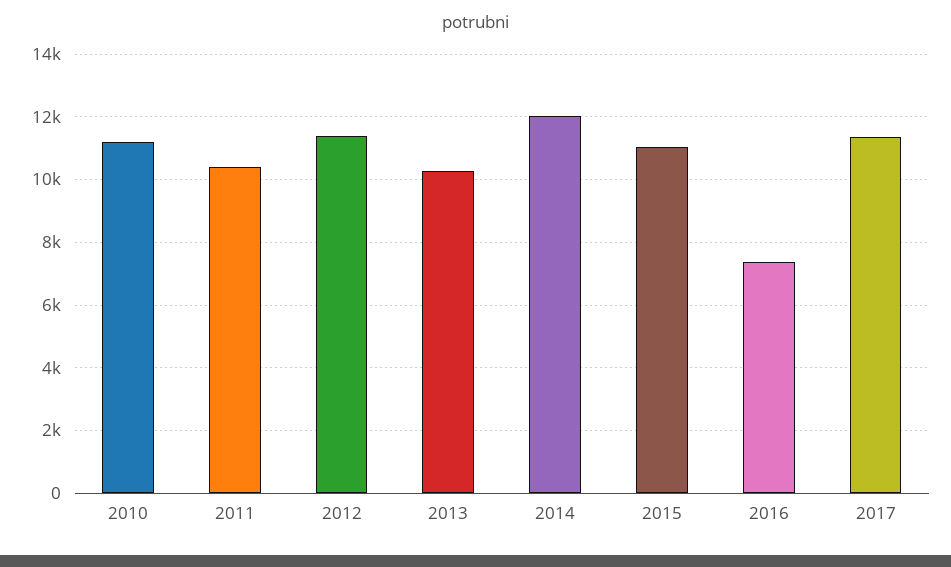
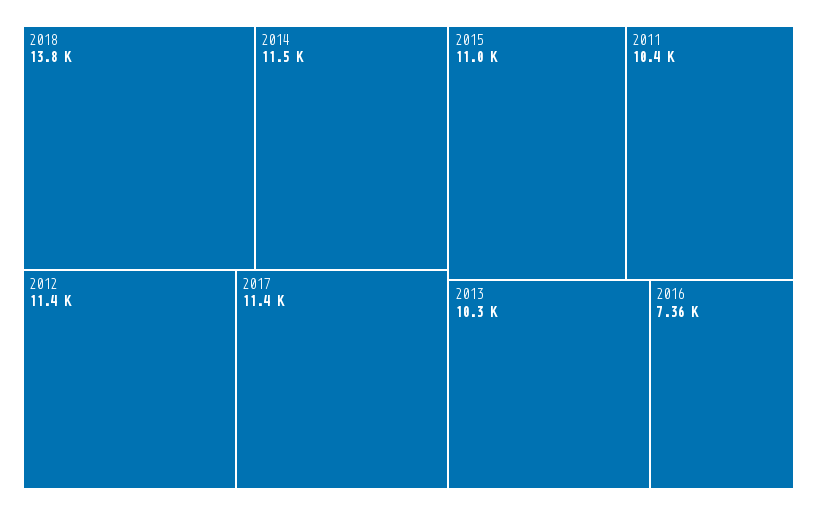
2010: 11200 -> none
2014: 12000 -> 11500
2018: none -> 13800

